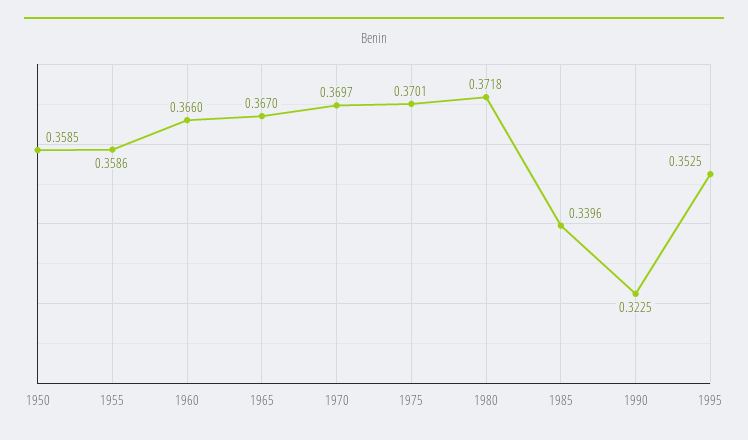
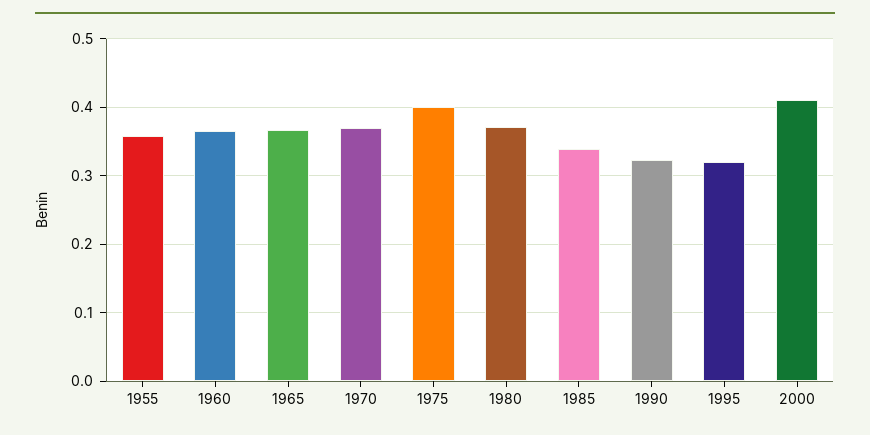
1950: 0.3585 -> none
1975: 0.3701 -> 0.4
1995: 0.3525 -> 0.32
2000: none -> 0.41

